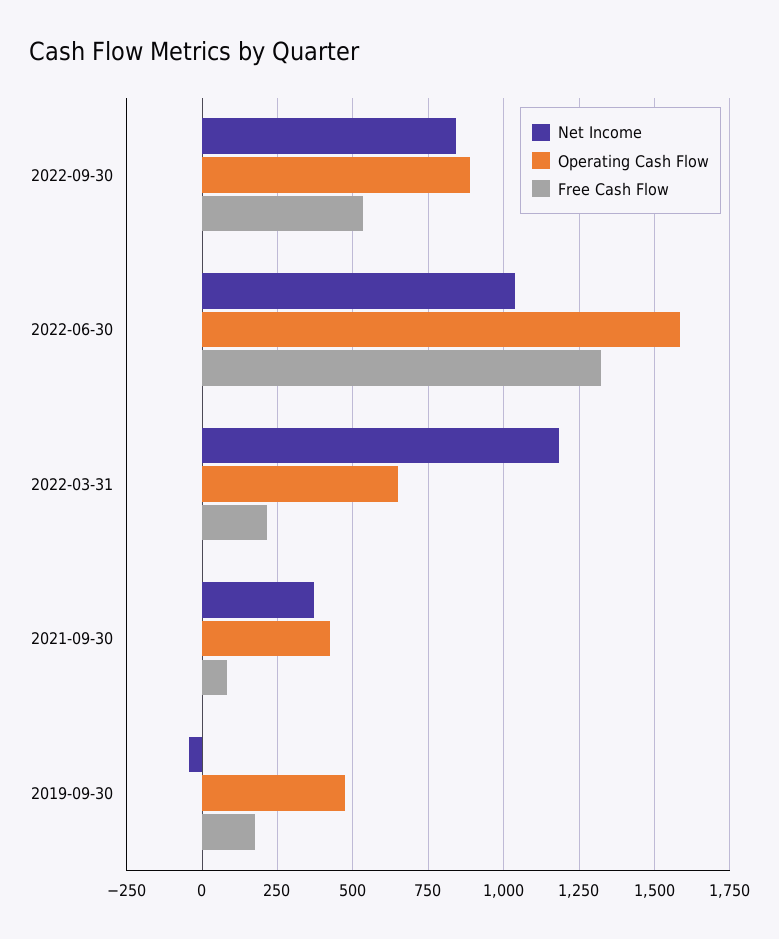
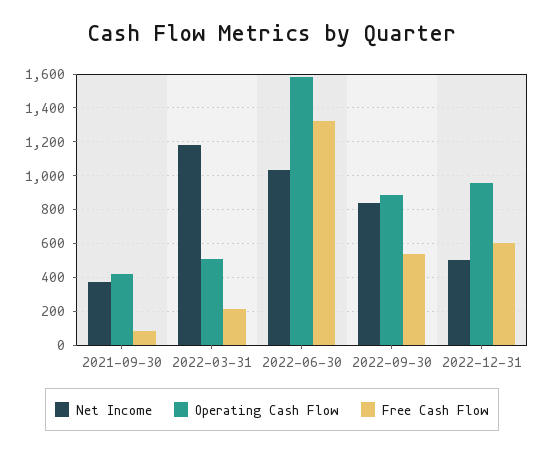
Operating Cash Flow, 2022-03-31: 650 -> 500
Net Income, 2019-09-30: -50 -> none
Operating Cash Flow, 2019-09-30: 475 -> none
Free Cash Flow, 2019-09-30: 175 -> none
Net Income, 2022-12-31: none -> 500
Operating Cash Flow, 2022-12-31: none -> 950
Free Cash Flow, 2022-12-31: none -> 600

